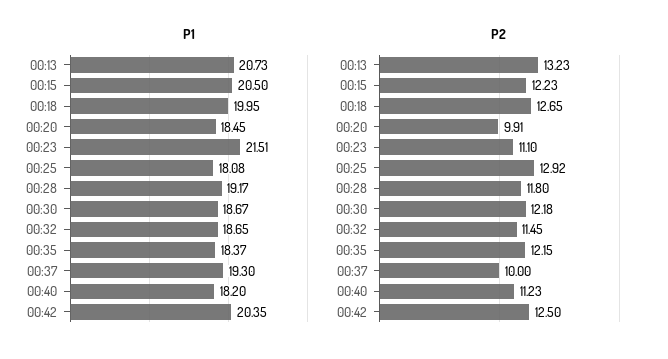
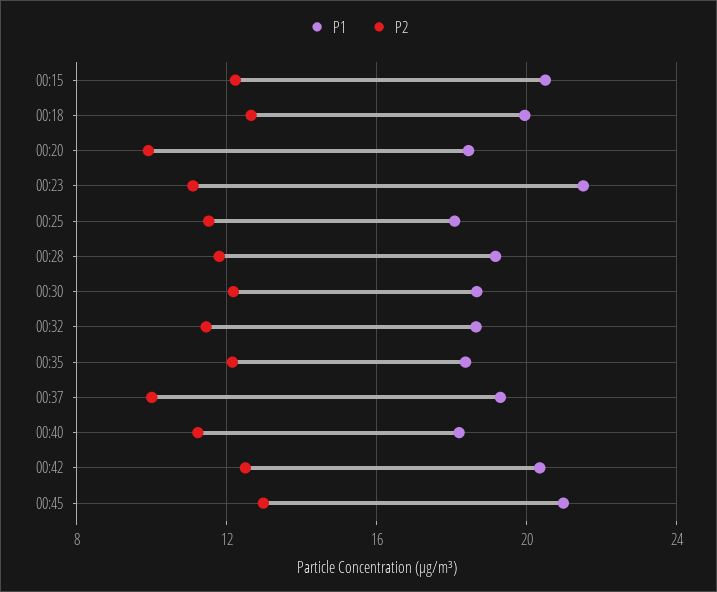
P1, 00:13: 20.73 -> none
P2, 00:13: 13.23 -> none
P2, 00:25: 12.92 -> 11.5
P1, 00:45: none -> 21
P2, 00:45: none -> 13

